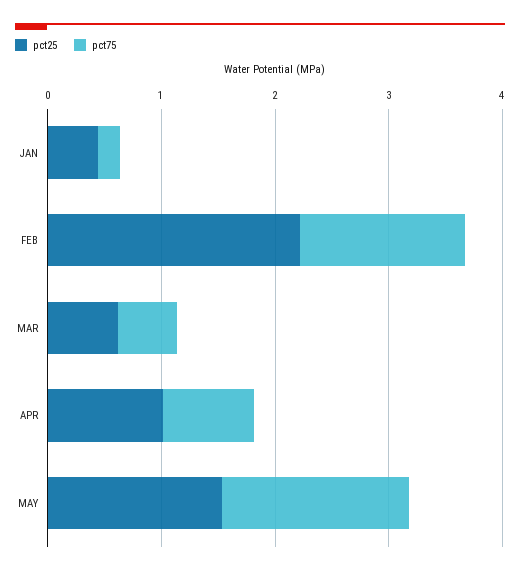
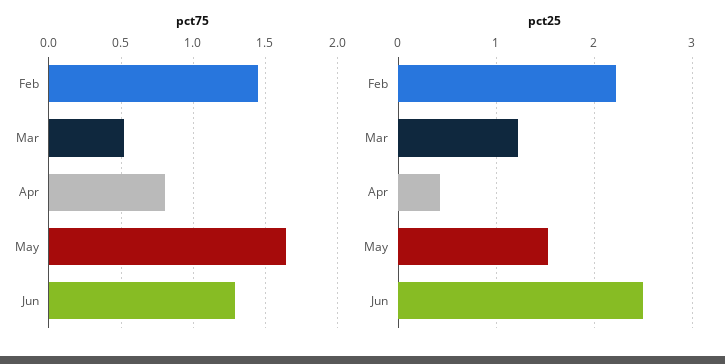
pct25, JAN: 0.4 -> none
pct75, JAN: 0.2 -> none
pct25, MAR: 0.6 -> 1.2
pct25, APR: 1 -> 0.4
pct75, Jun: none -> 1.3
pct25, Jun: none -> 2.5

